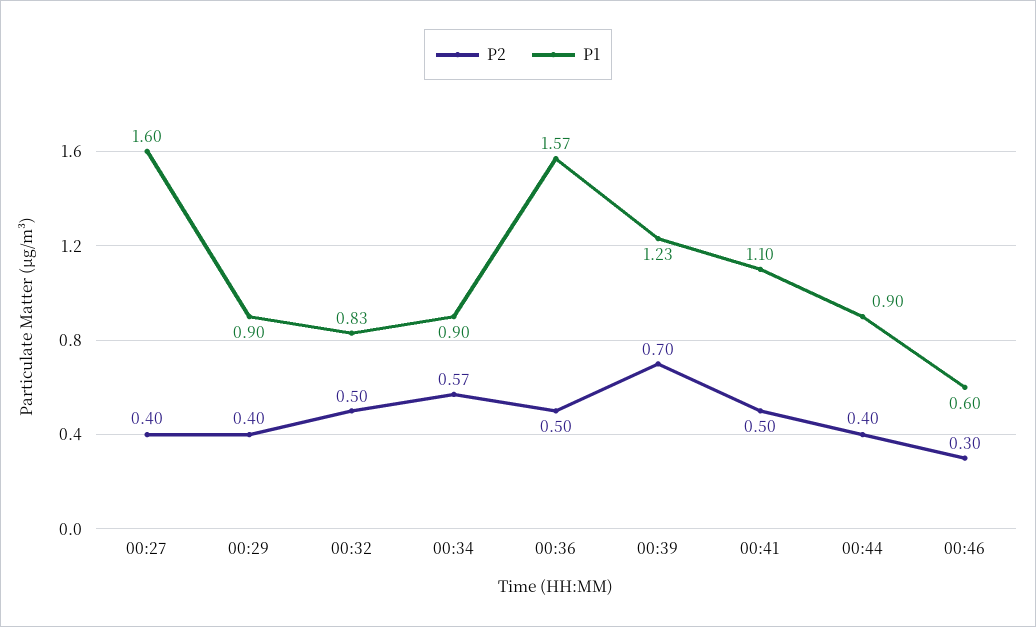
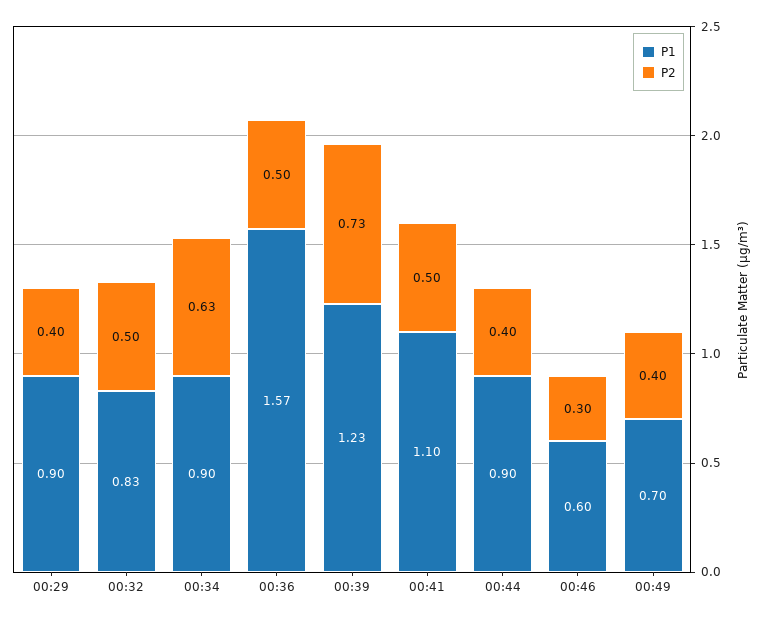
P2, 00:27: 0.4 -> none
P1, 00:27: 1.6 -> none
P2, 00:34: 0.57 -> 0.63
P2, 00:39: 0.7 -> 0.73
P1, 00:49: none -> 0.7
P2, 00:49: none -> 0.4

